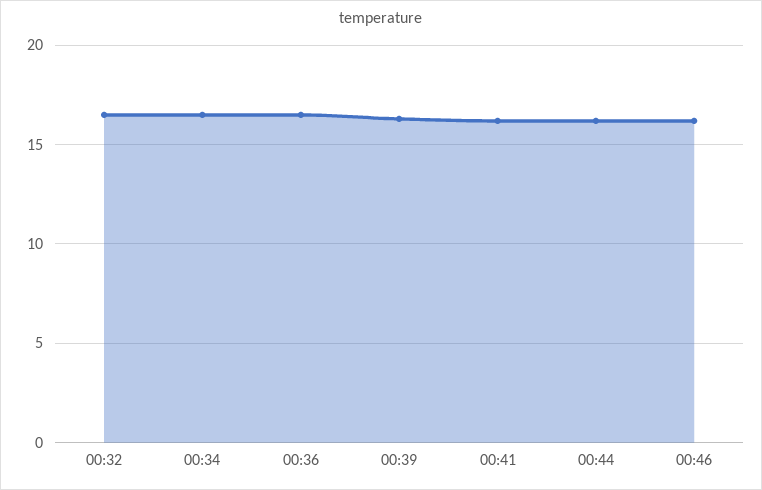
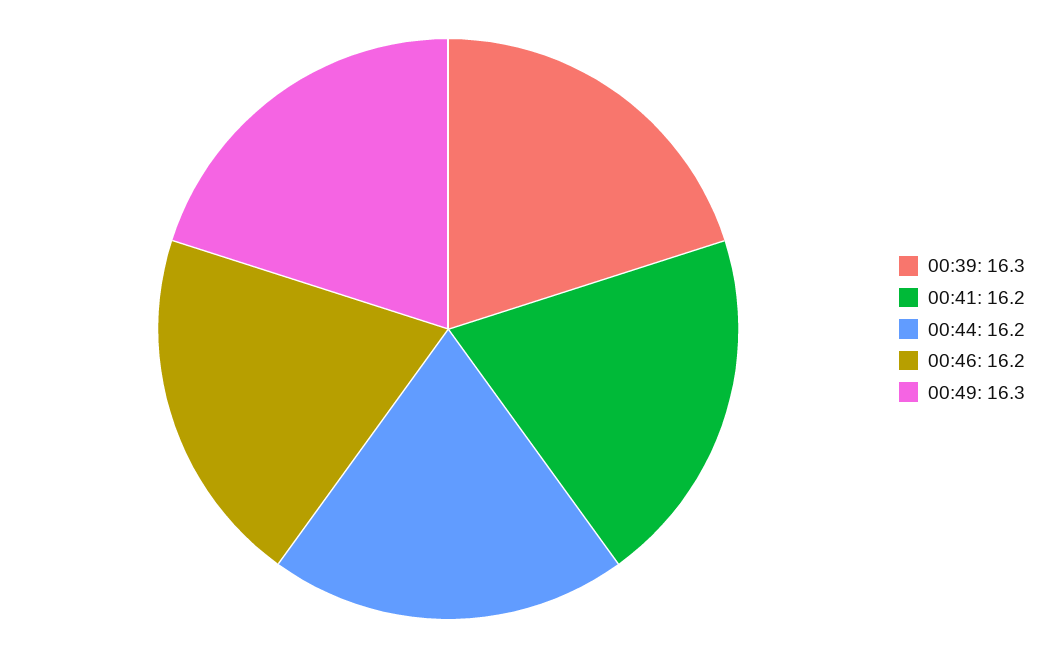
00:32: 16.5 -> none
00:34: 16.5 -> none
00:36: 16.5 -> none
00:49: none -> 16.3

